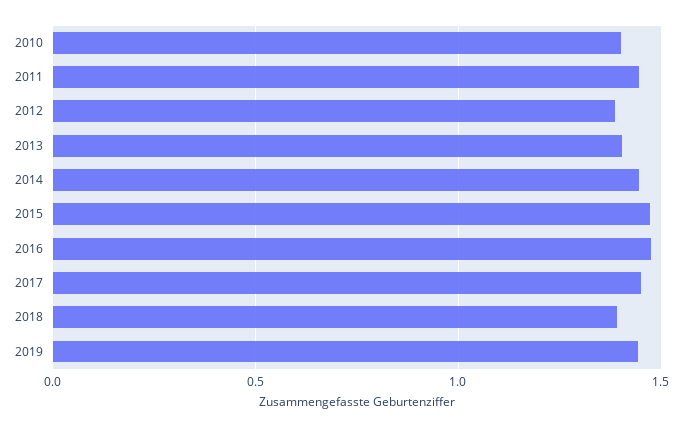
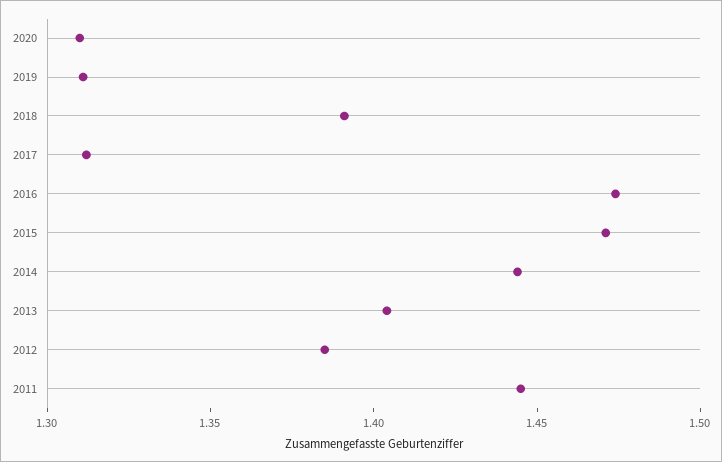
2010: 1.4 -> none
2017: 1.45 -> 1.31
2019: 1.45 -> 1.31
2020: none -> 1.31

